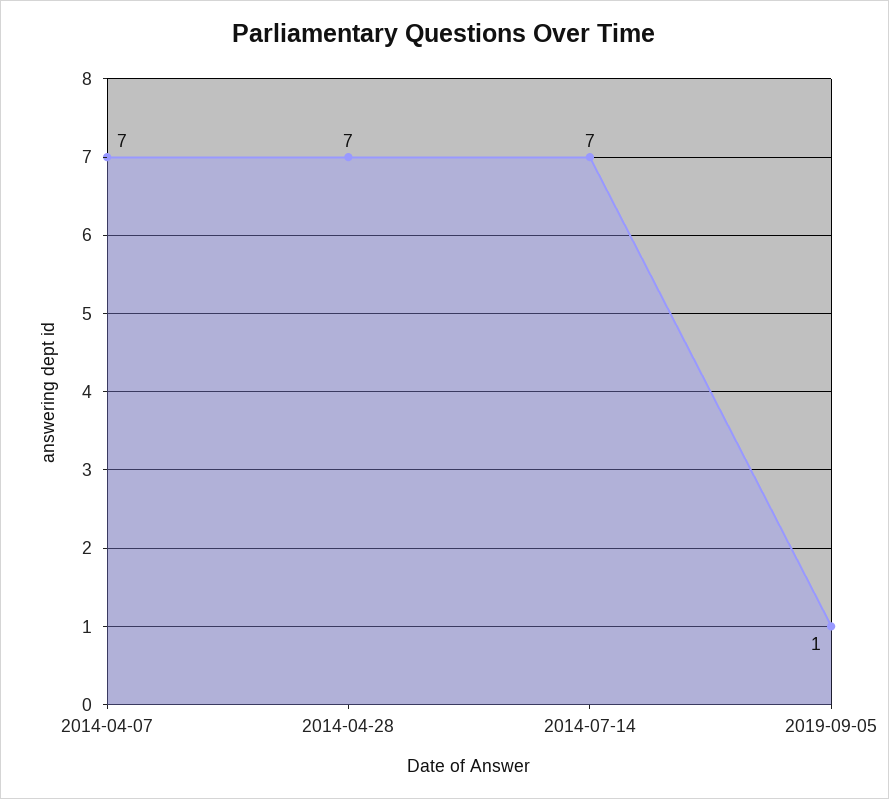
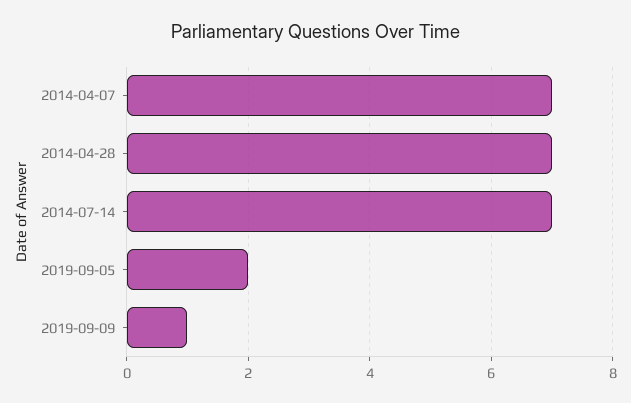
2019-09-05: 1 -> 2
2019-09-09: none -> 1

